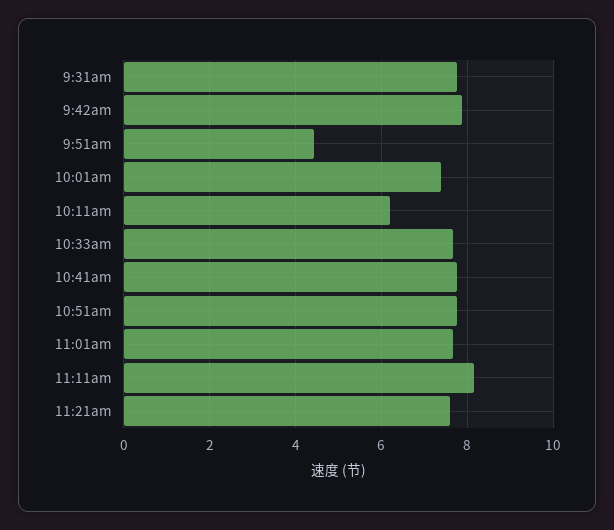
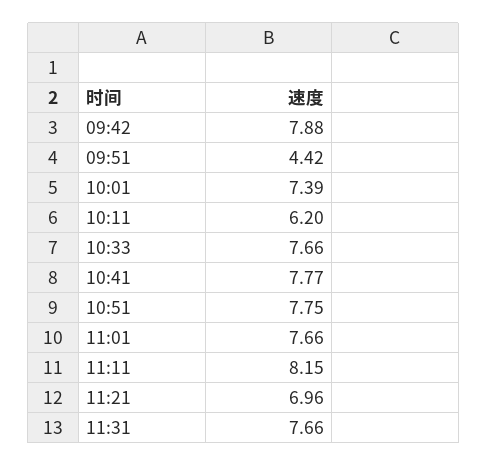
9:31am: 7.8 -> none
11:21am: 7.6 -> 6.96
11:31: none -> 7.66

